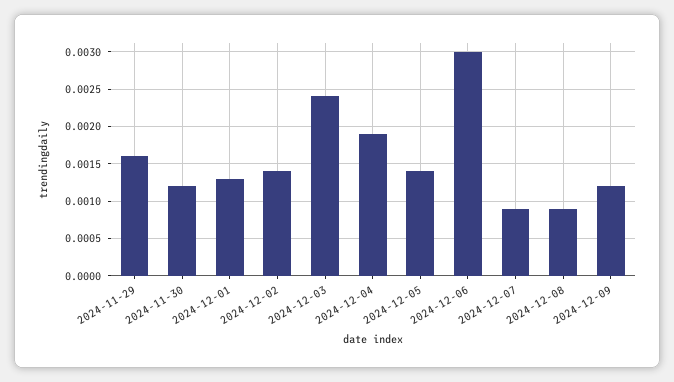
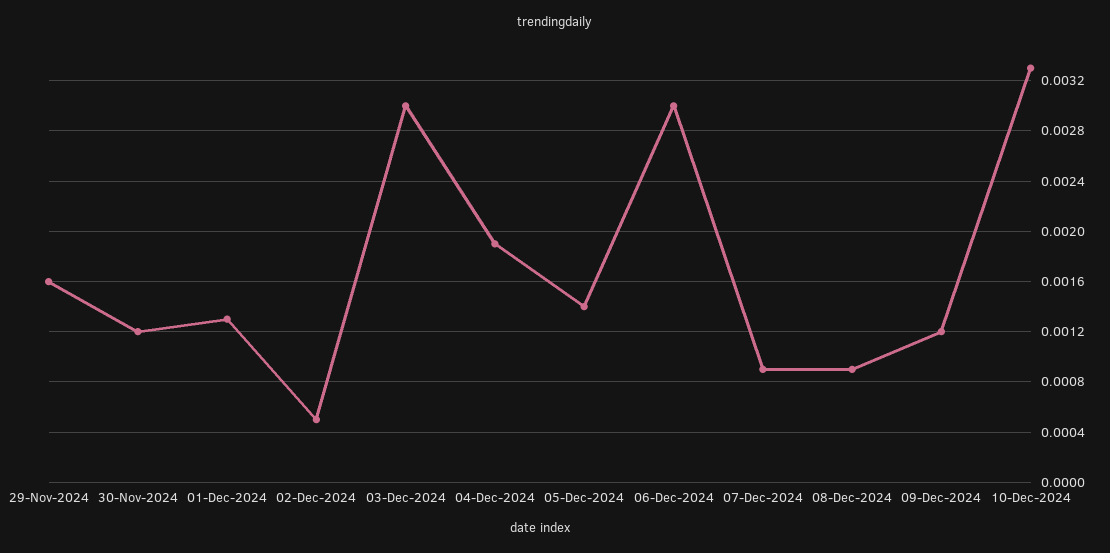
2024-12-02: 0.0014 -> 0.0005
2024-12-03: 0.0024 -> 0.003
10-Dec-2024: none -> 0.0033

